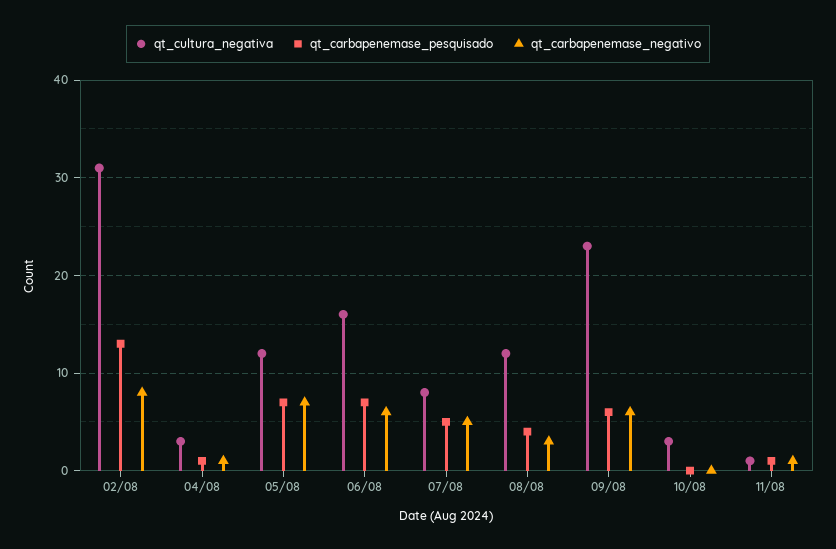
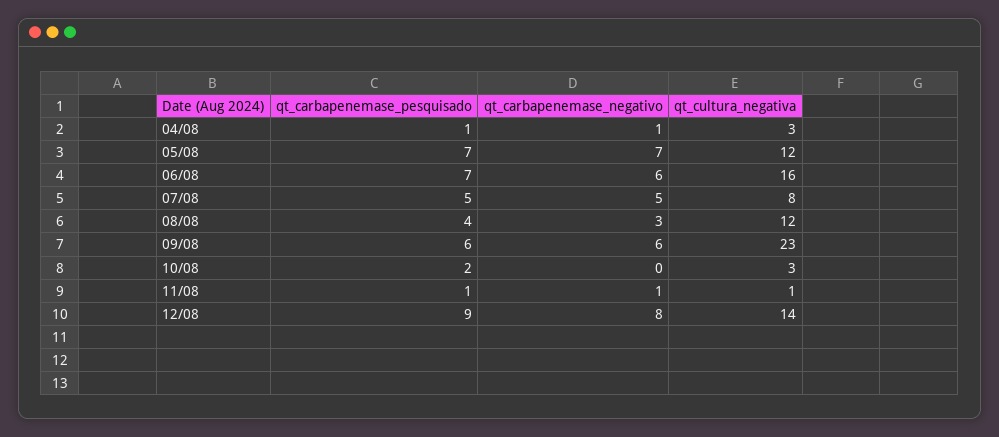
qt_cultura_negativa, 02/08: 31 -> none
qt_carbapenemase_pesquisado, 02/08: 13 -> none
qt_carbapenemase_negativo, 02/08: 8 -> none
qt_carbapenemase_pesquisado, 10/08: 0 -> 2
qt_carbapenemase_pesquisado, 12/08: none -> 9
qt_carbapenemase_negativo, 12/08: none -> 8
qt_cultura_negativa, 12/08: none -> 14

